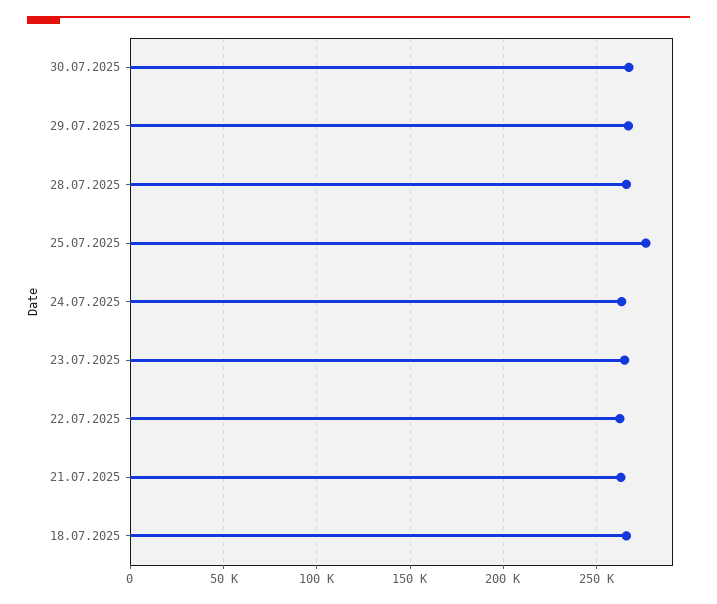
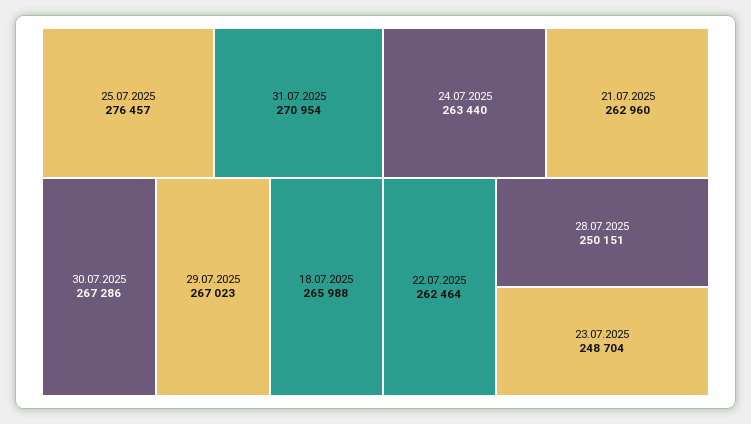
28.07.2025: 265000 -> 250151
23.07.2025: 265000 -> 248704
31.07.2025: none -> 270954

